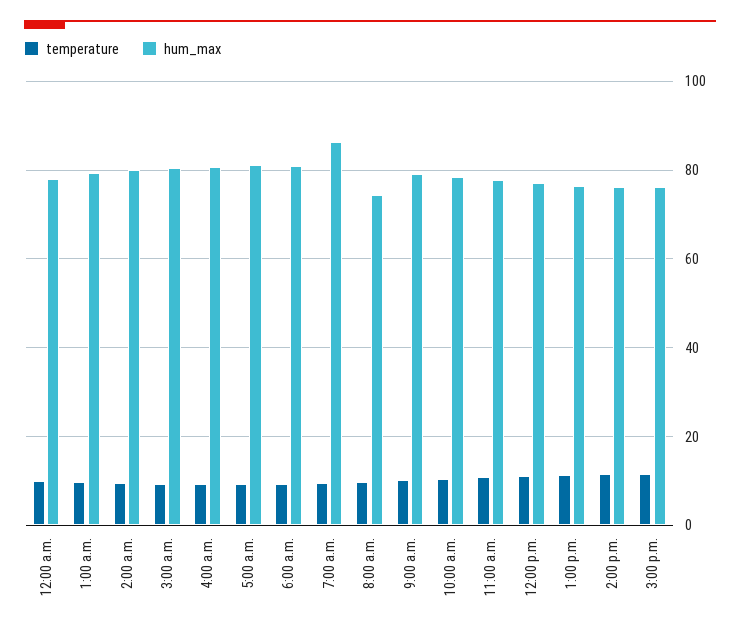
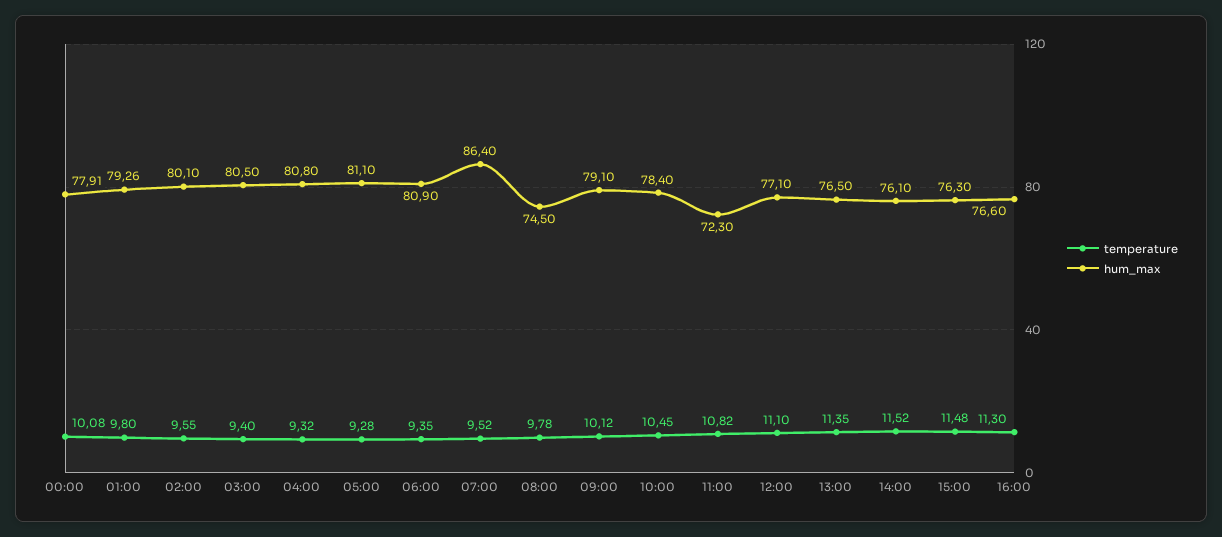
hum_max, 11:00 a.m.: 78 -> 72.3
temperature, 16:00: none -> 11.3
hum_max, 16:00: none -> 76.6

